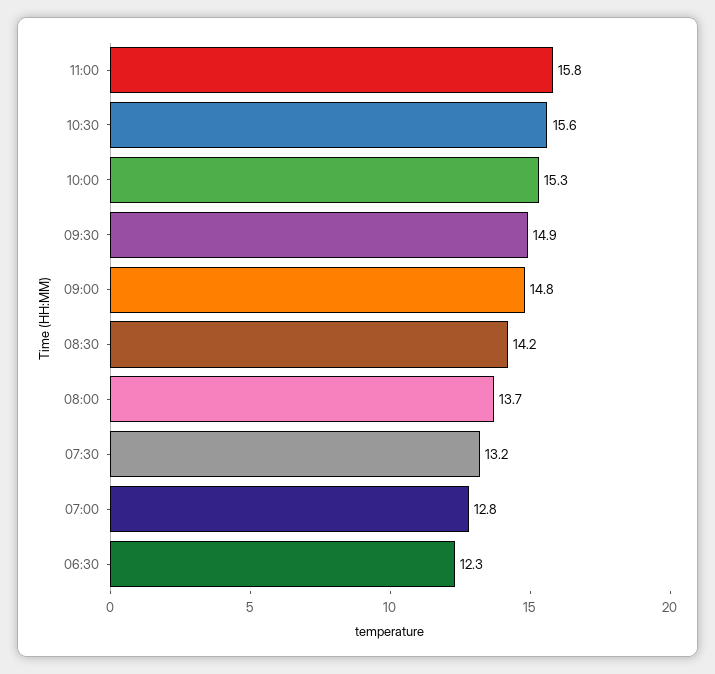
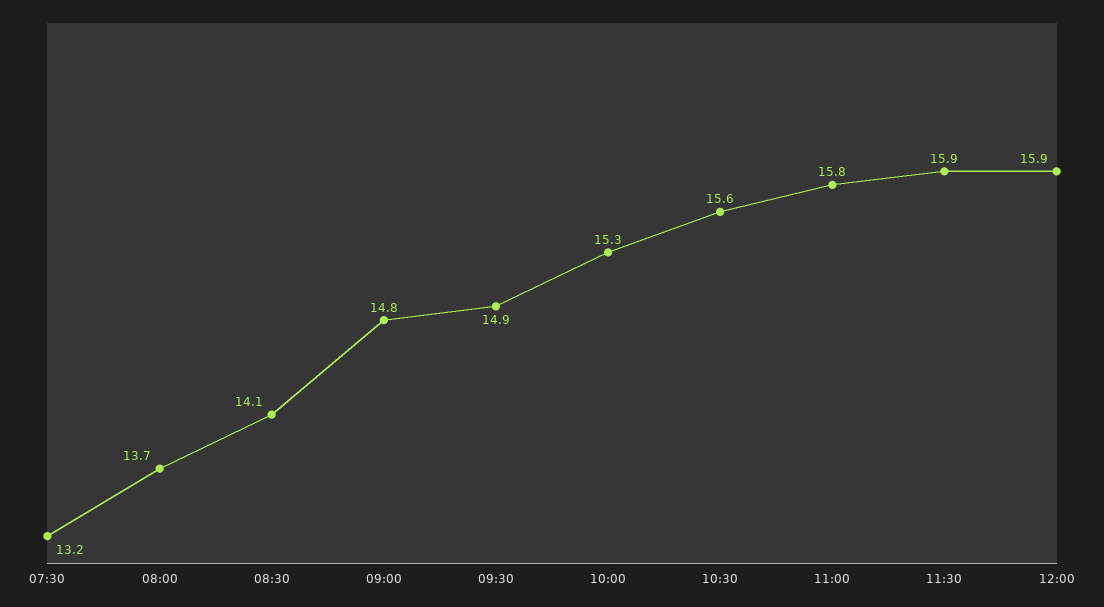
08:30: 14.2 -> 14.1
07:00: 12.8 -> none
06:30: 12.3 -> none
11:30: none -> 15.9
12:00: none -> 15.9

